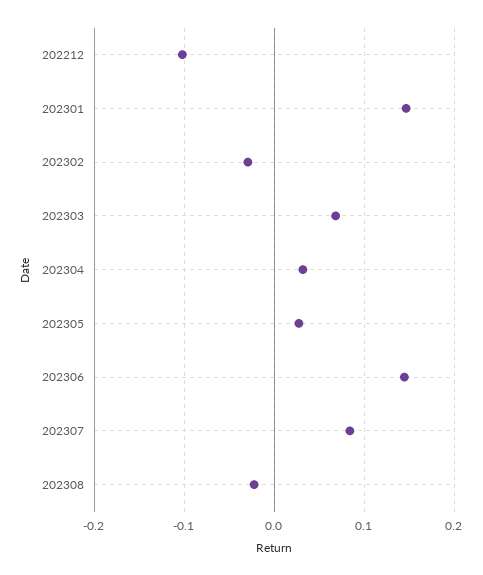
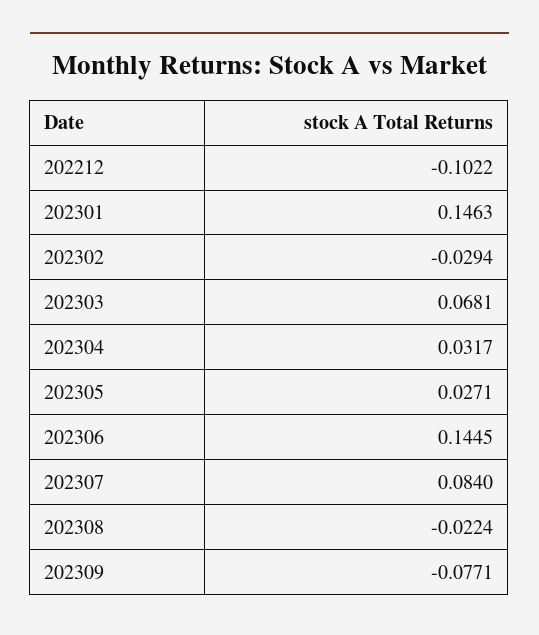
202309: none -> -0.0771

